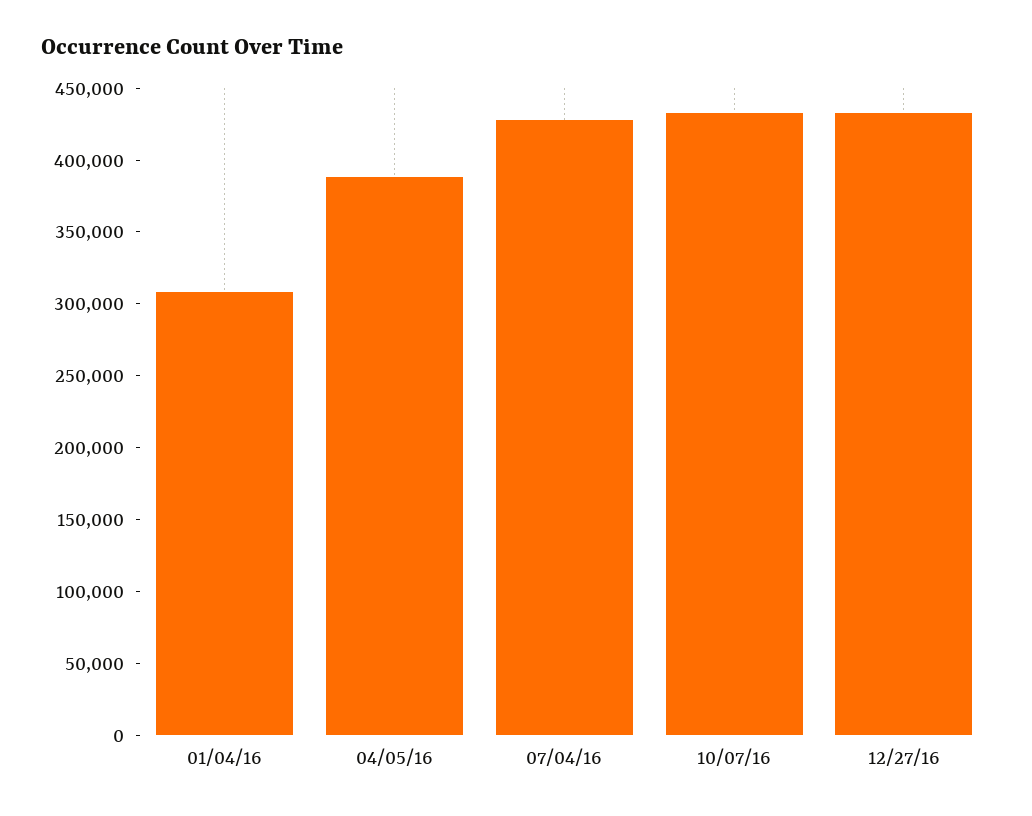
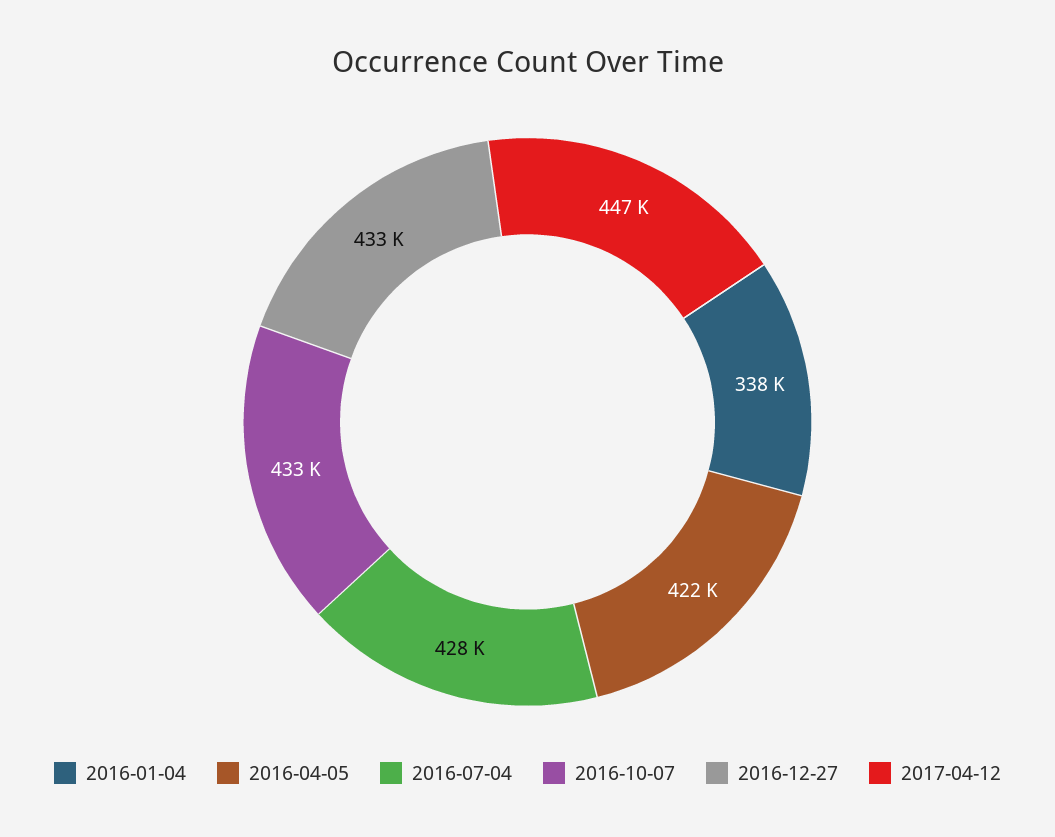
01/04/16: 310000 -> 338000
04/05/16: 390000 -> 422000
2017-04-12: none -> 447000

